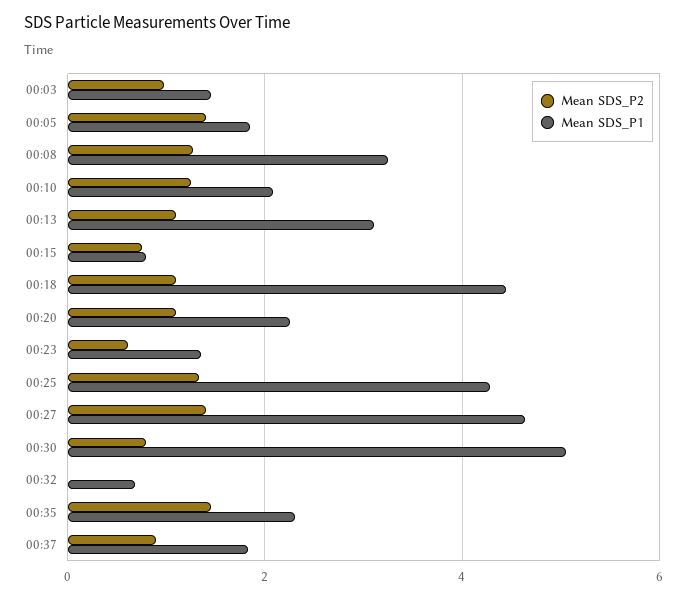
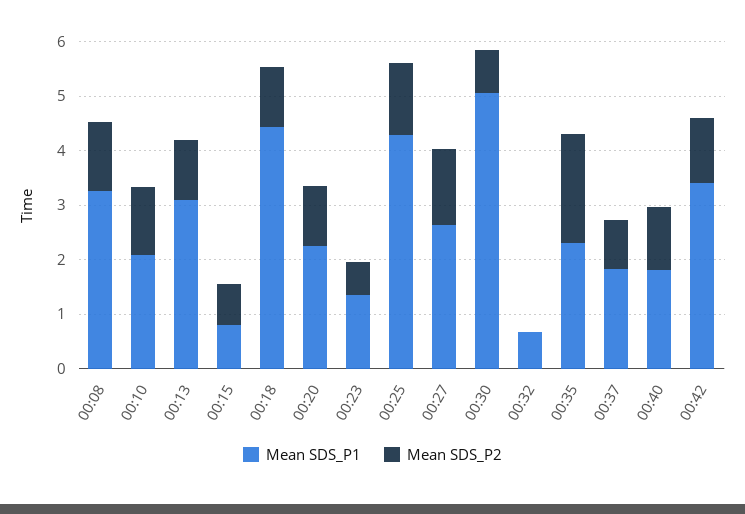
Mean SDS_P2, 00:03: 1 -> none
Mean SDS_P1, 00:03: 1.4 -> none
Mean SDS_P2, 00:05: 1.4 -> none
Mean SDS_P1, 00:05: 1.8 -> none
Mean SDS_P1, 00:27: 4.6 -> 2.6
Mean SDS_P2, 00:35: 1.4 -> 2
Mean SDS_P1, 00:40: none -> 1.8
Mean SDS_P2, 00:40: none -> 1.2
Mean SDS_P1, 00:42: none -> 3.4
Mean SDS_P2, 00:42: none -> 1.2

